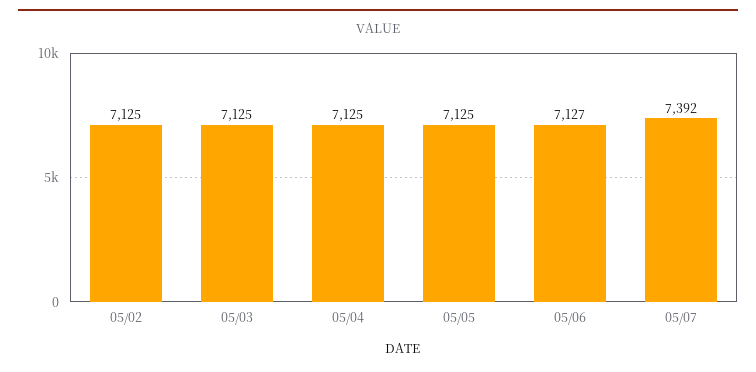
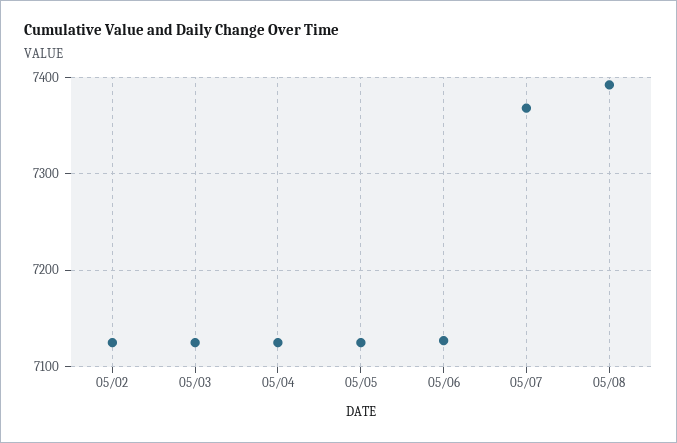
05/07: 7392 -> 7370
05/08: none -> 7390

